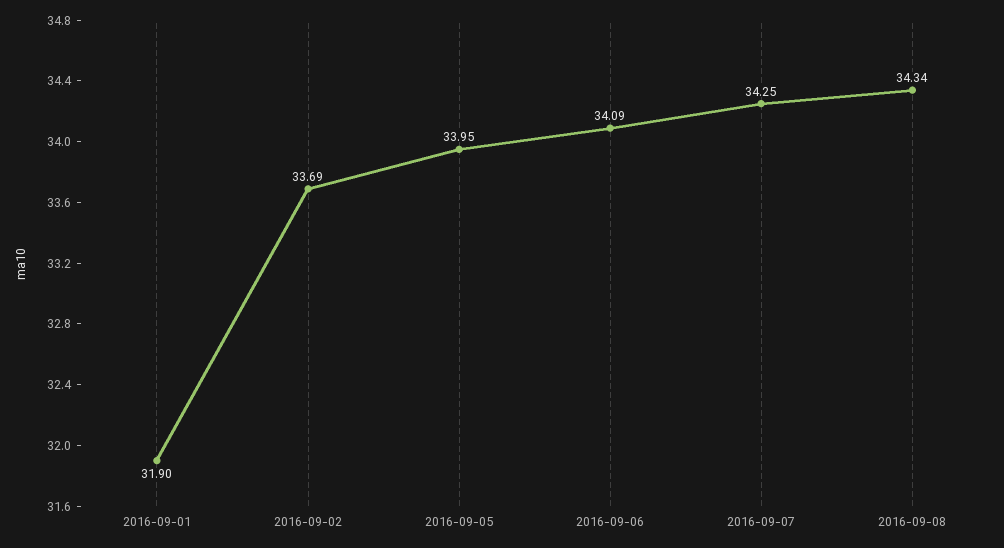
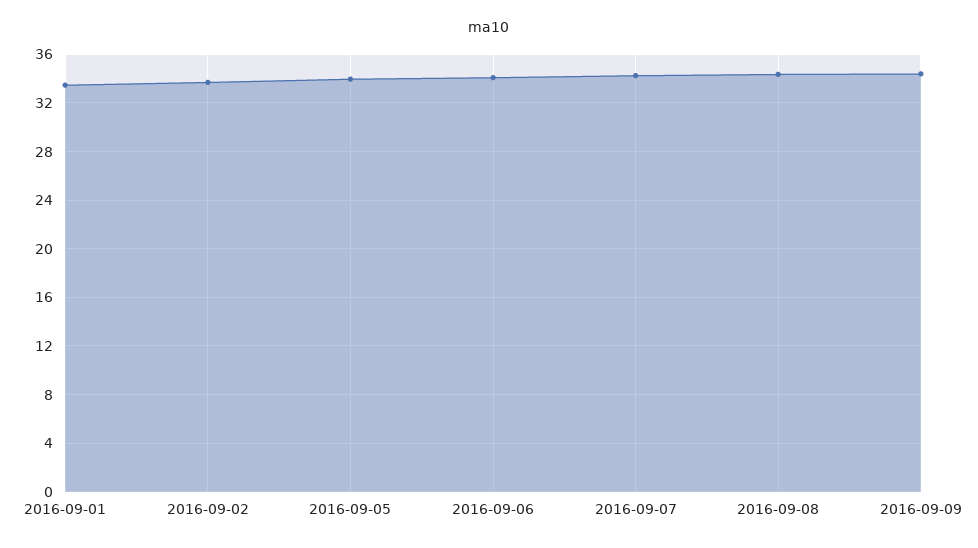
2016-09-01: 31.9 -> 33.5
2016-09-09: none -> 34.5

